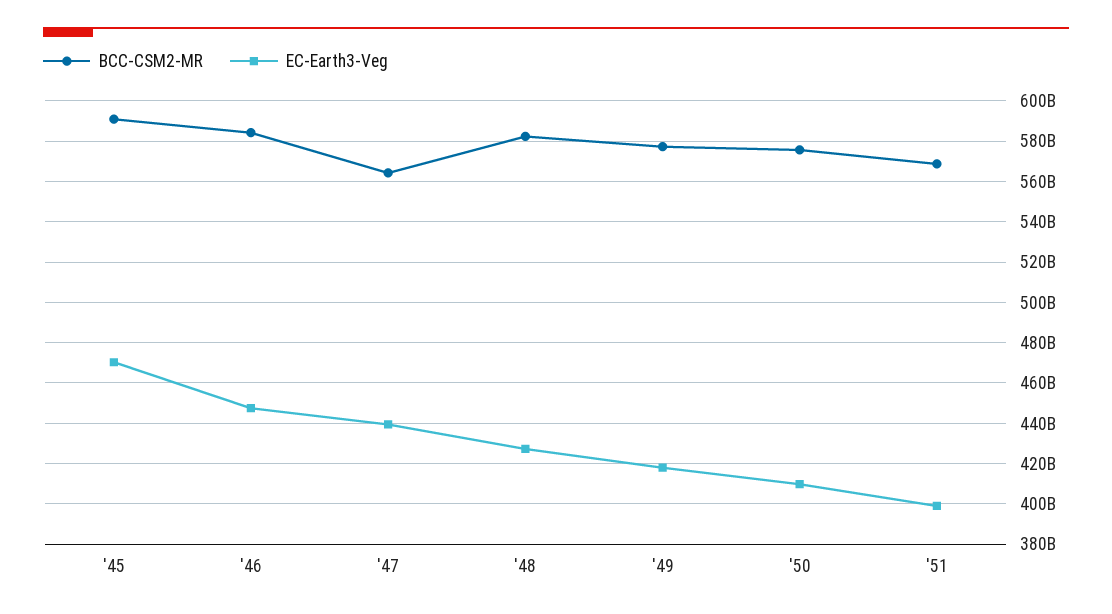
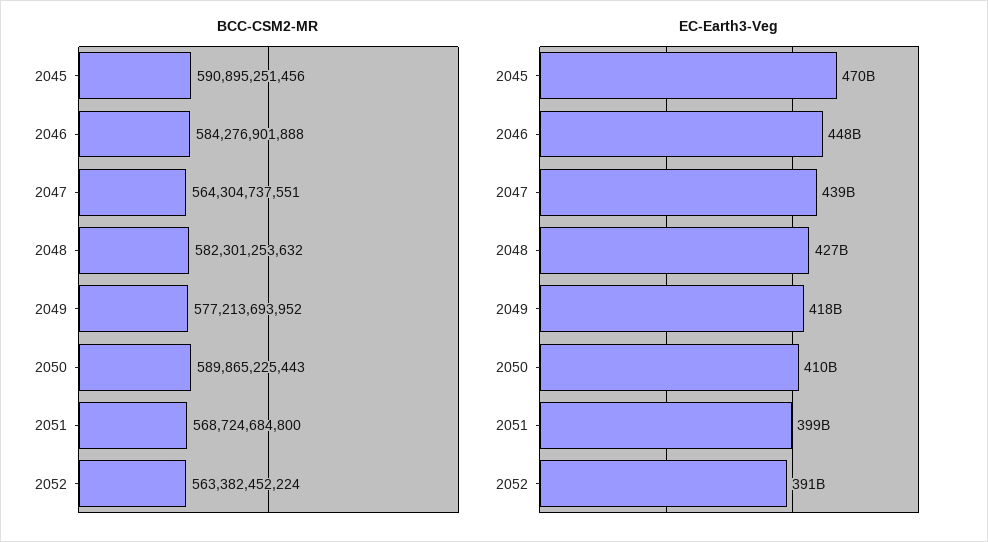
BCC-CSM2-MR, '50: 575000000000 -> 589865225443
BCC-CSM2-MR, 2052: none -> 563382452224
EC-Earth3-Veg, 2052: none -> 391000000000

